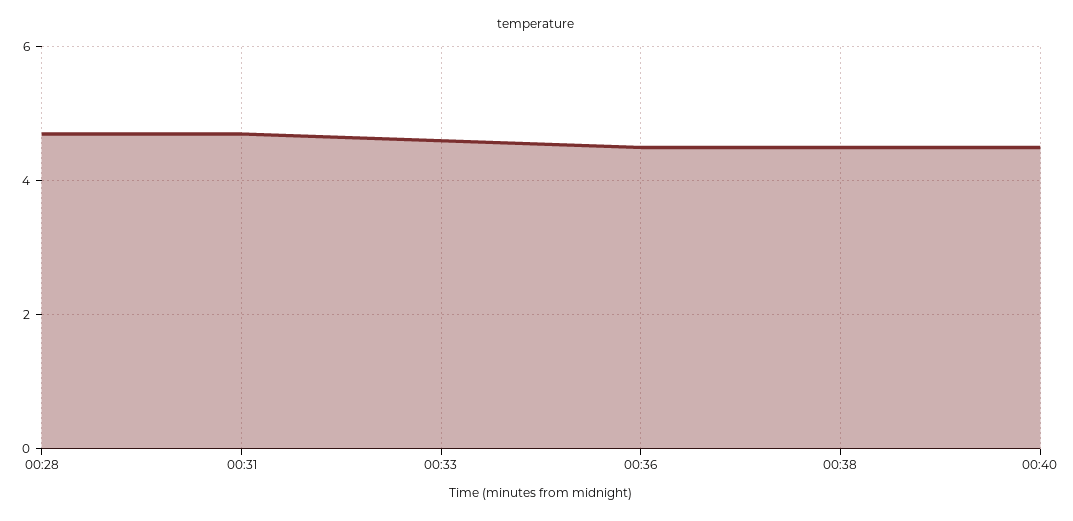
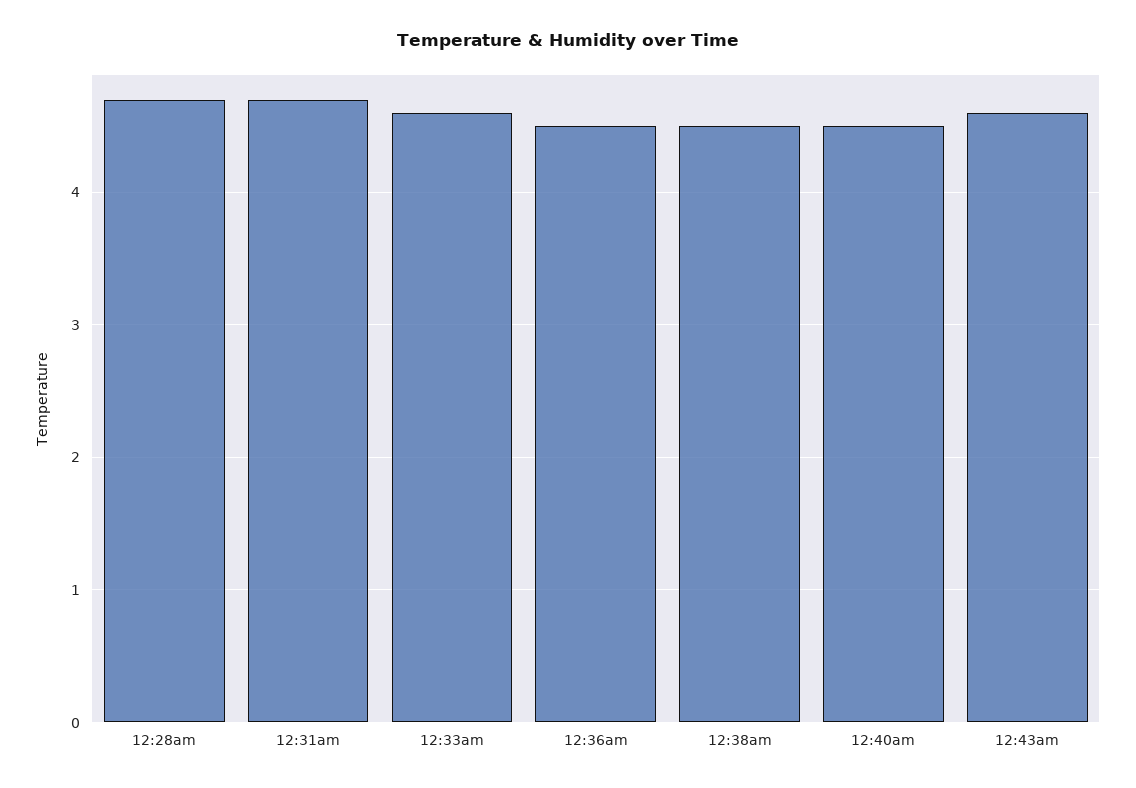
12:43am: none -> 4.6

